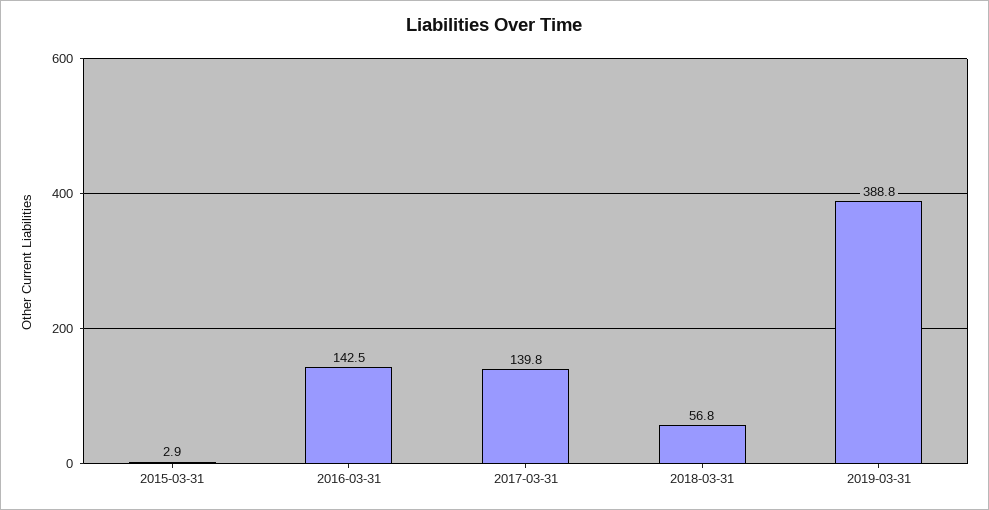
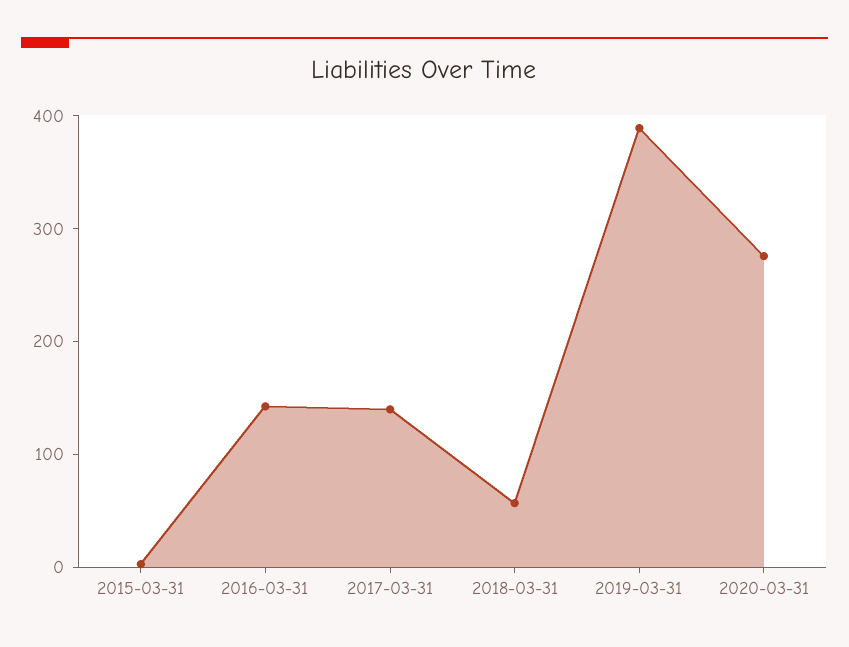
2020-03-31: none -> 280

